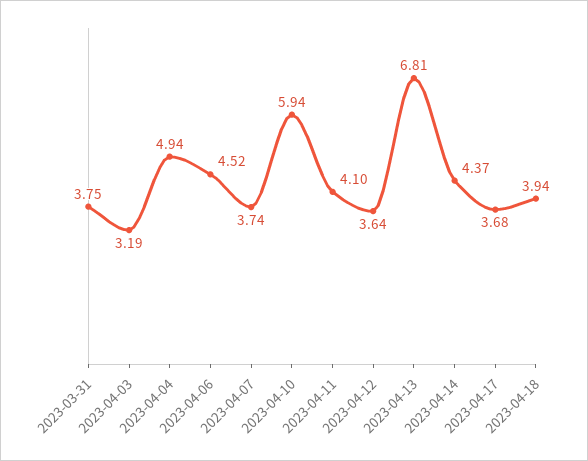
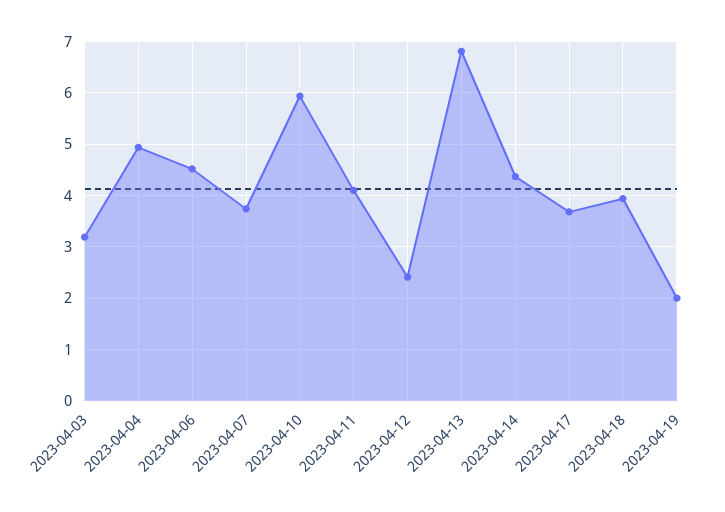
2023-03-31: 3.75 -> none
2023-04-12: 3.64 -> 2.4
2023-04-19: none -> 2

